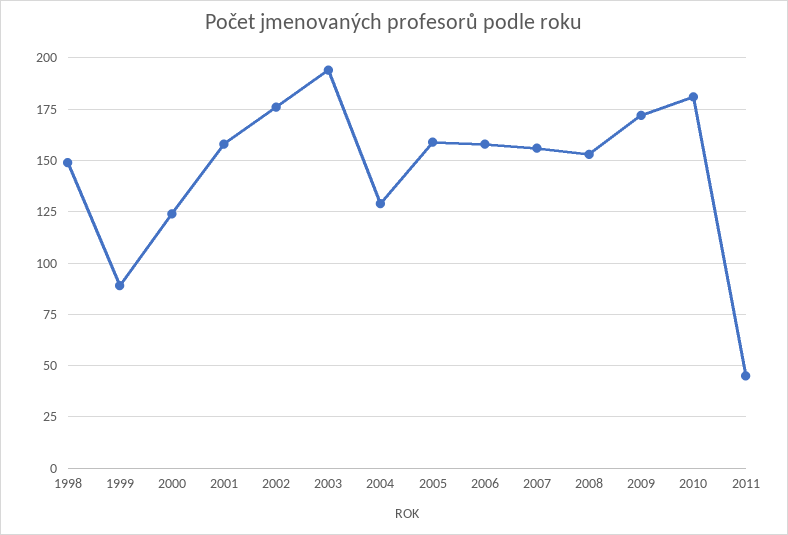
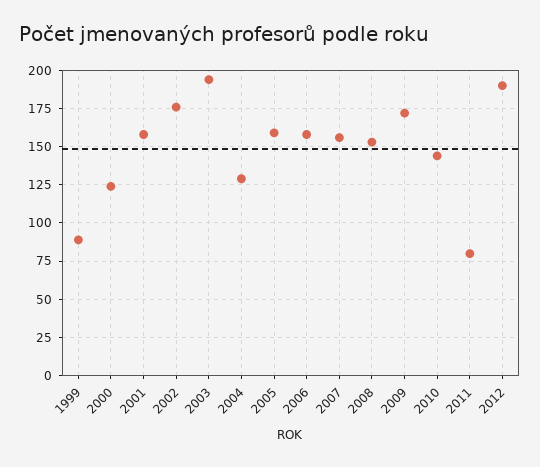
1998: 150 -> none
2010: 180 -> 145
2011: 45 -> 80
2012: none -> 190

